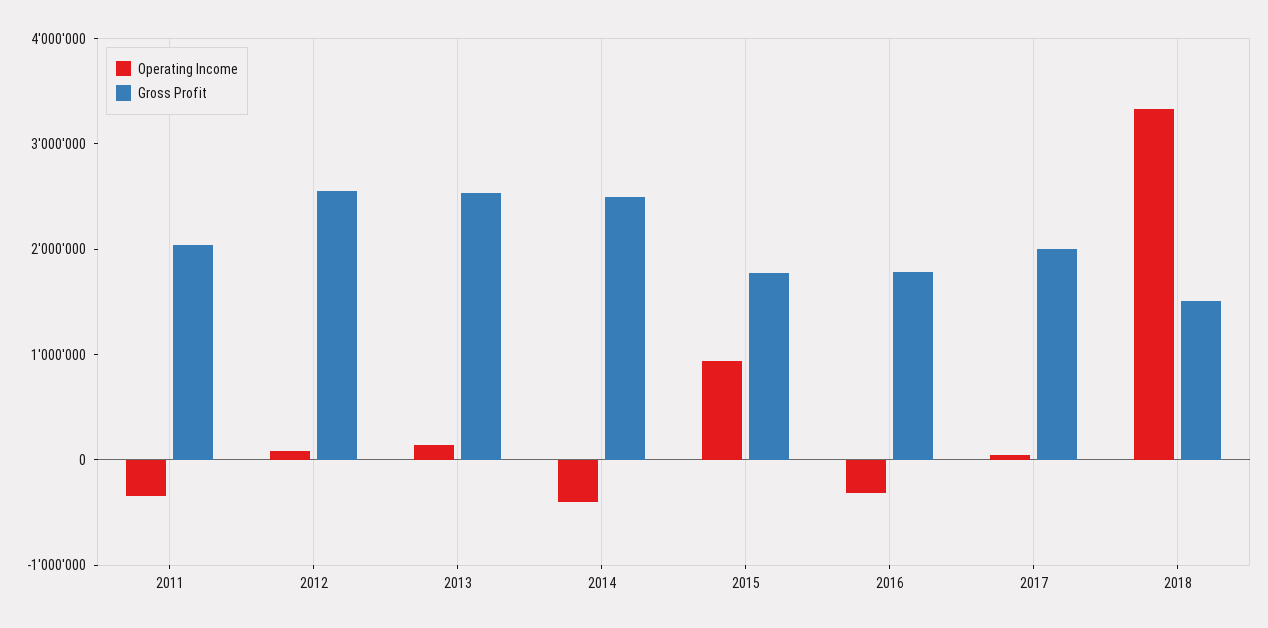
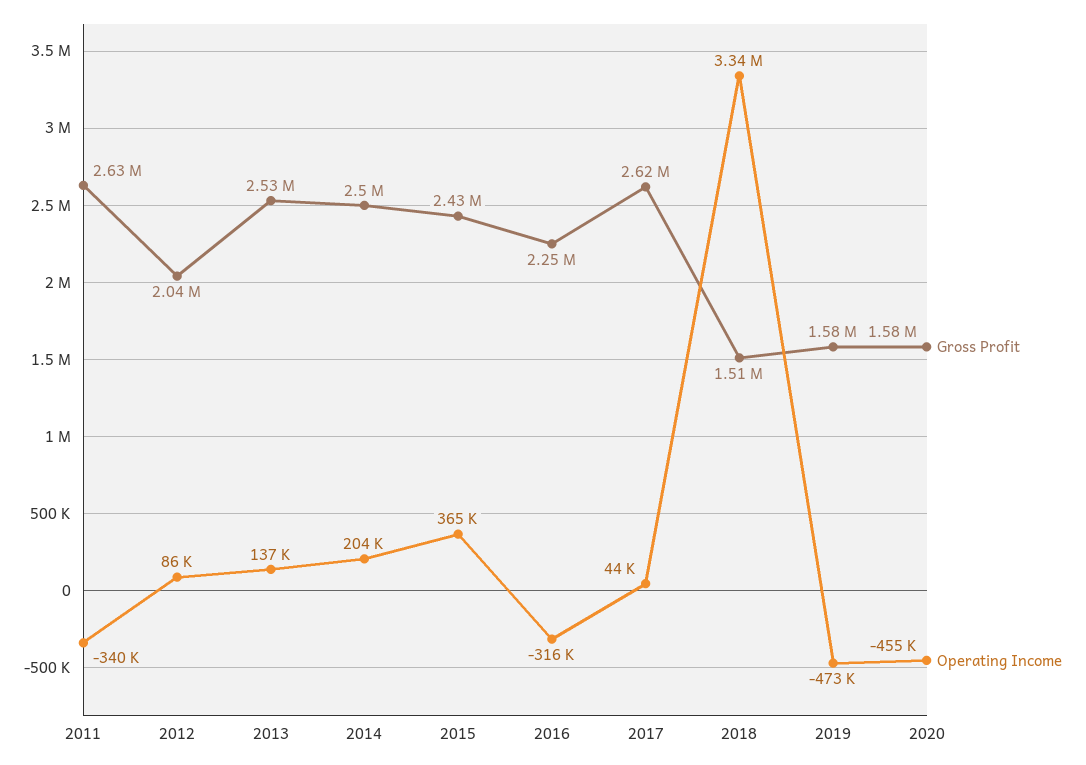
Gross Profit, 2011: 2000000 -> 2630000
Gross Profit, 2012: 2600000 -> 2040000
Operating Income, 2014: -400000 -> 204000
Operating Income, 2015: 1000000 -> 365000
Gross Profit, 2015: 1800000 -> 2430000
Gross Profit, 2016: 1800000 -> 2250000
Gross Profit, 2017: 2000000 -> 2620000
Gross Profit, 2019: none -> 1580000
Operating Income, 2019: none -> -473000
Gross Profit, 2020: none -> 1580000
Operating Income, 2020: none -> -455000

